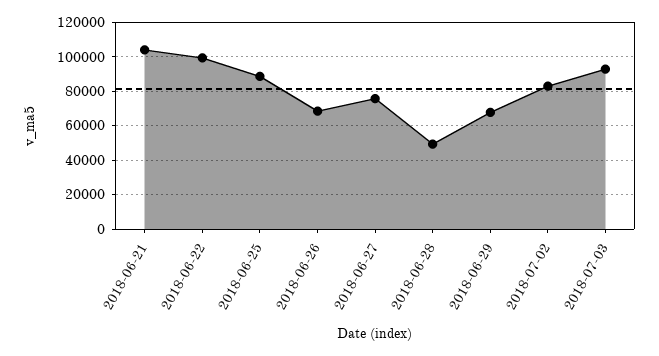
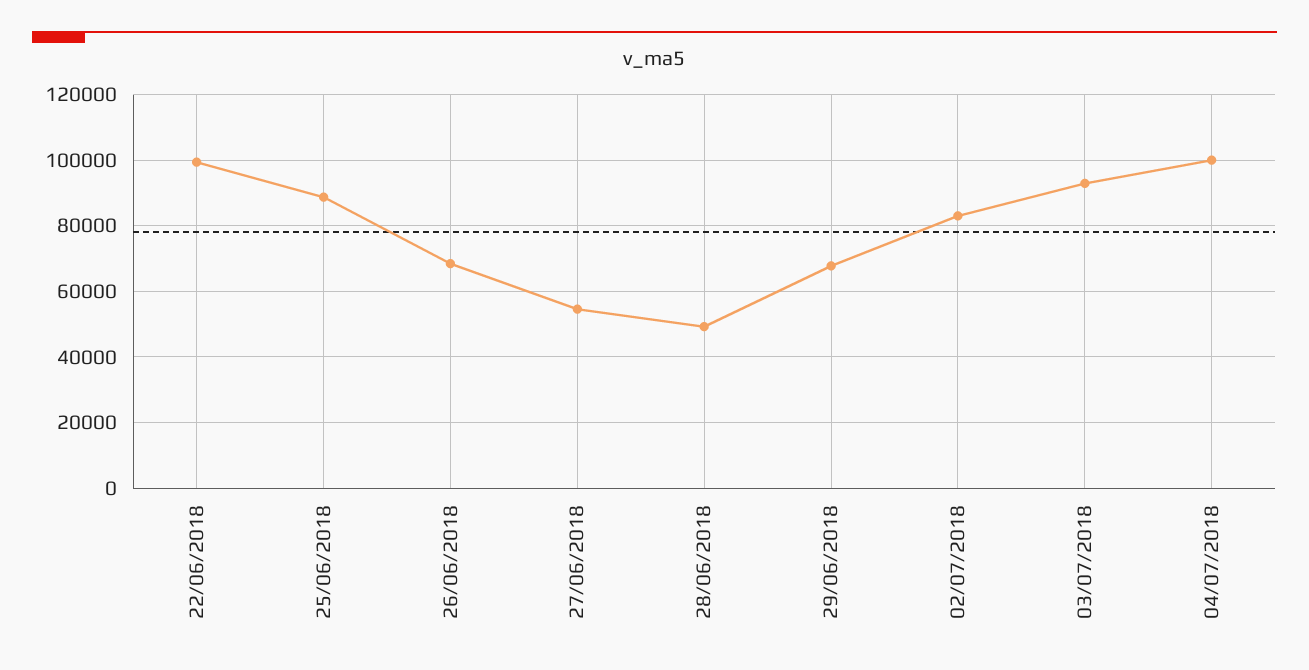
2018-06-21: 105000 -> none
2018-06-27: 75000 -> 54000
04/07/2018: none -> 100000

